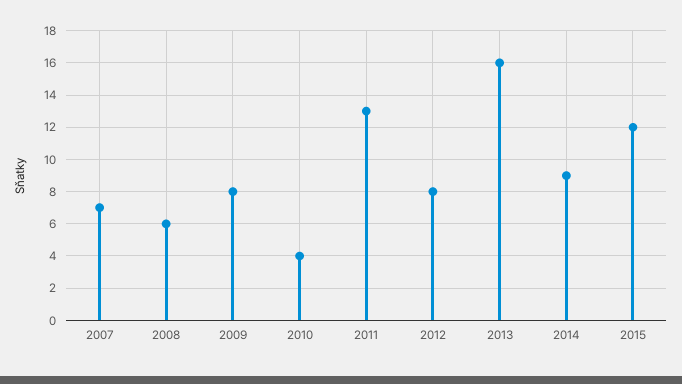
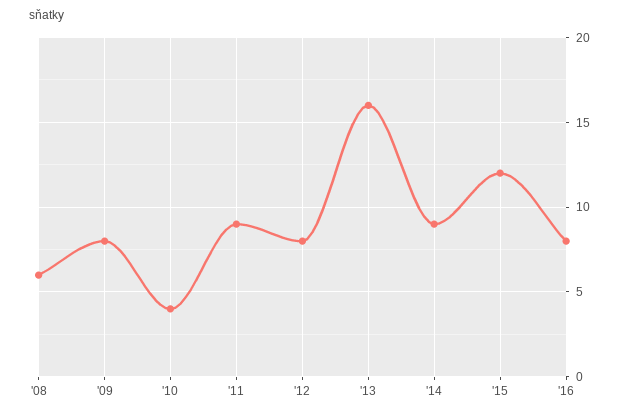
2007: 7 -> none
2011: 13 -> 9
'16: none -> 8

